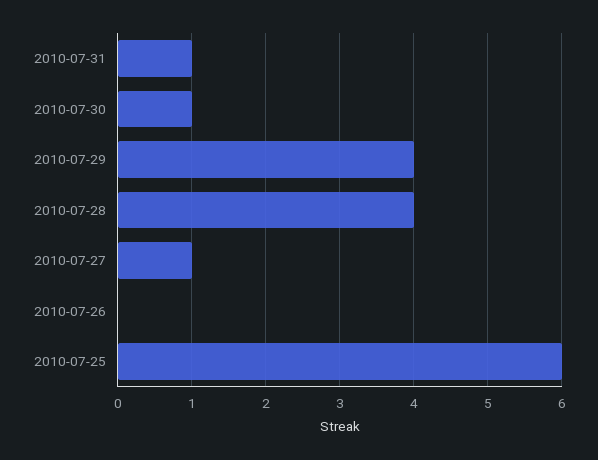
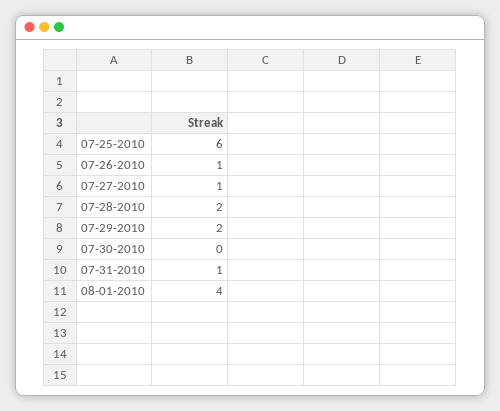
2010-07-30: 1 -> 0
2010-07-29: 4 -> 2
2010-07-28: 4 -> 2
2010-07-26: 0 -> 1
08-01-2010: none -> 4

